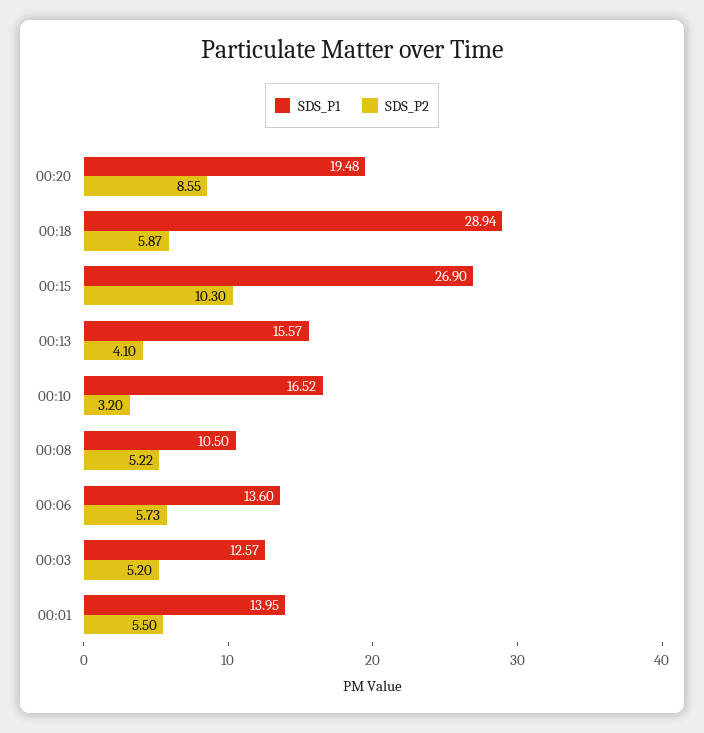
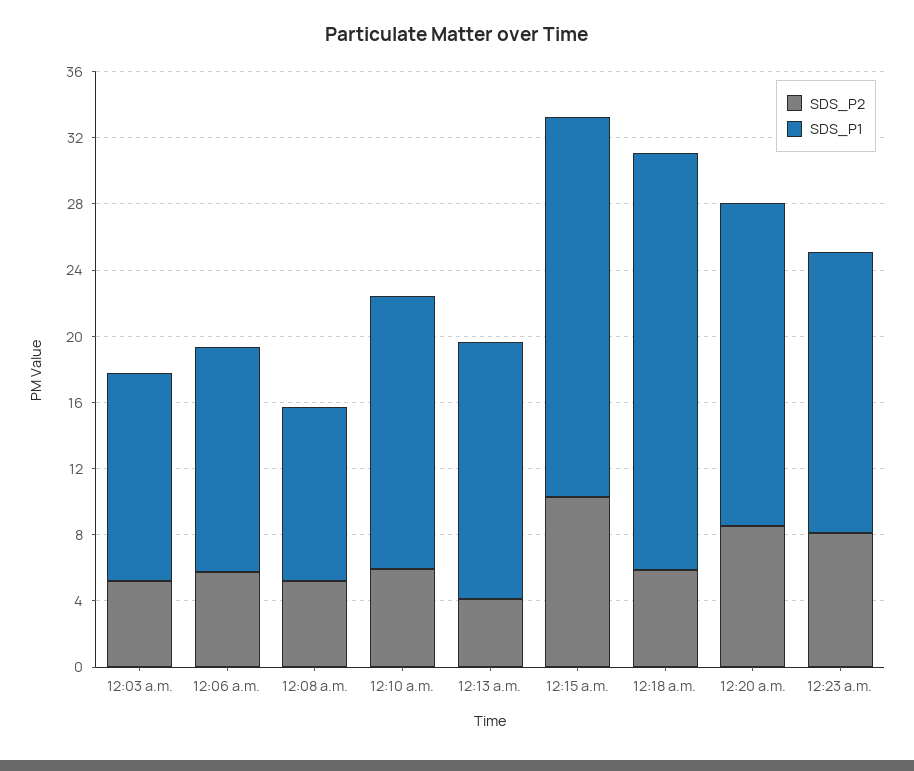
SDS_P1, 00:18: 28.94 -> 25
SDS_P1, 00:15: 26.9 -> 23
SDS_P2, 00:10: 3.2 -> 6
SDS_P1, 00:01: 13.95 -> none
SDS_P2, 00:01: 5.5 -> none
SDS_P2, 12:23 a.m.: none -> 8
SDS_P1, 12:23 a.m.: none -> 17

